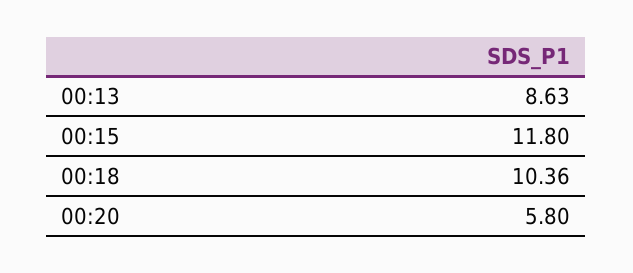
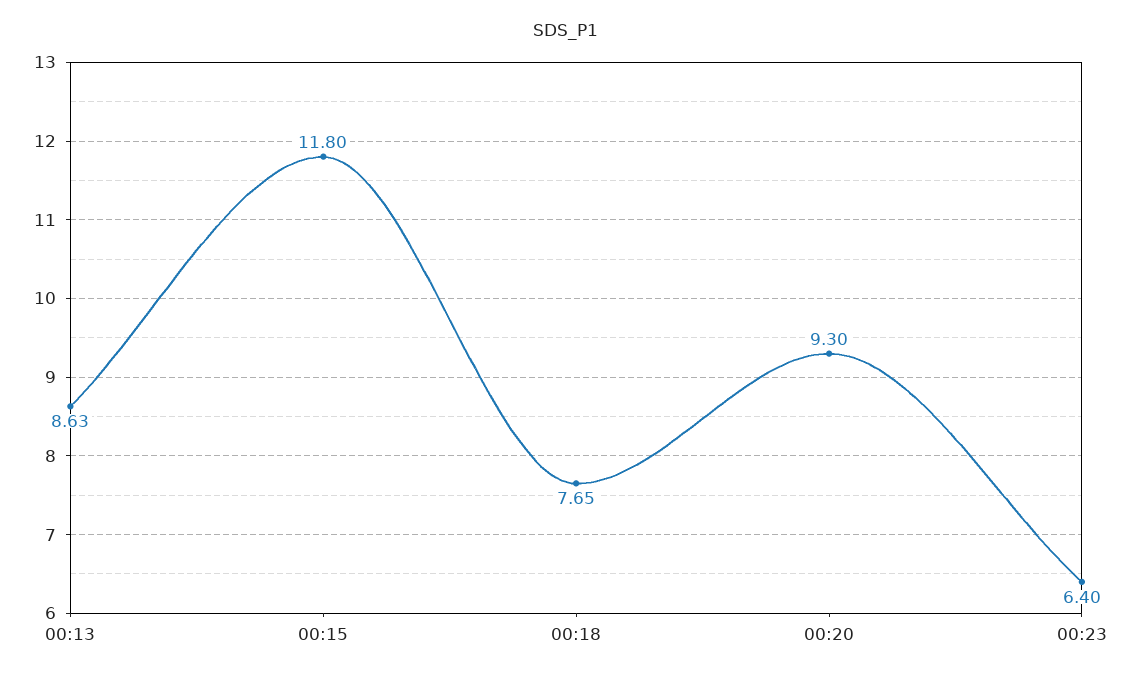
00:18: 10.36 -> 7.65
00:20: 5.8 -> 9.3
00:23: none -> 6.4

